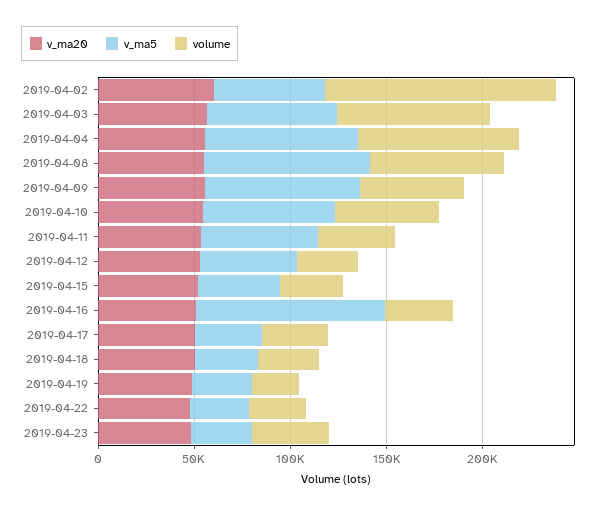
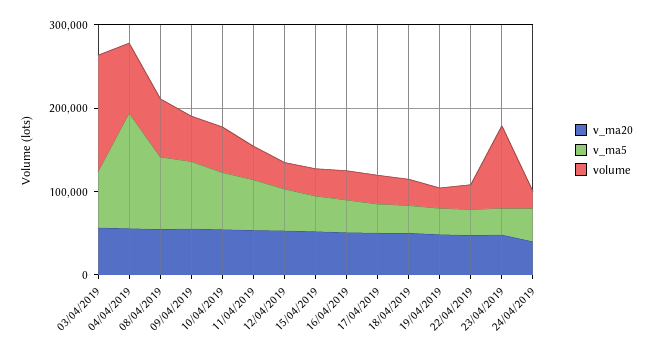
v_ma20, 2019-04-02: 60000 -> none
v_ma5, 2019-04-02: 60000 -> none
volume, 2019-04-02: 120000 -> none
volume, 2019-04-03: 80000 -> 140000
v_ma5, 2019-04-04: 80000 -> 140000
v_ma5, 2019-04-16: 100000 -> 40000
volume, 2019-04-23: 40000 -> 100000
v_ma20, 24/04/2019: none -> 40000
v_ma5, 24/04/2019: none -> 40000
volume, 24/04/2019: none -> 20000

